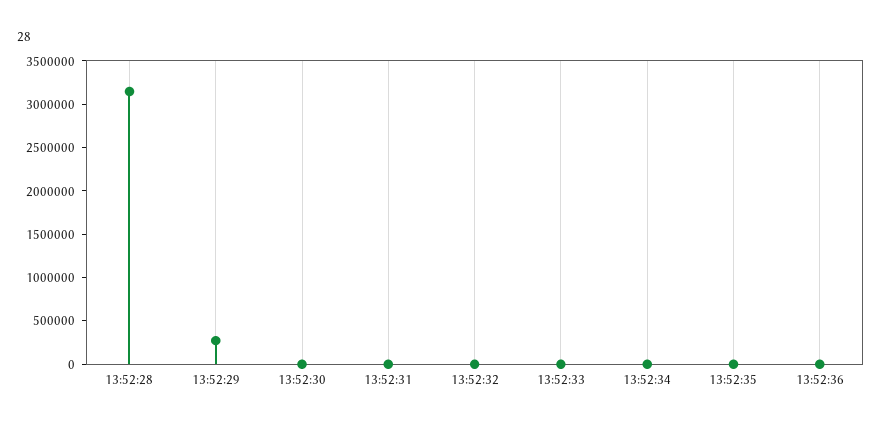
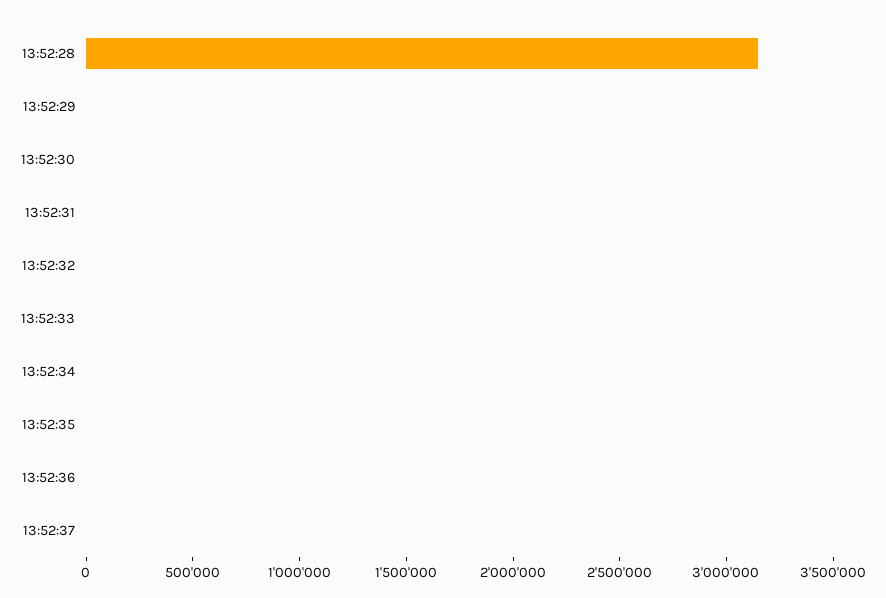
13:52:29: 300000 -> 0
13:52:37: none -> 0

